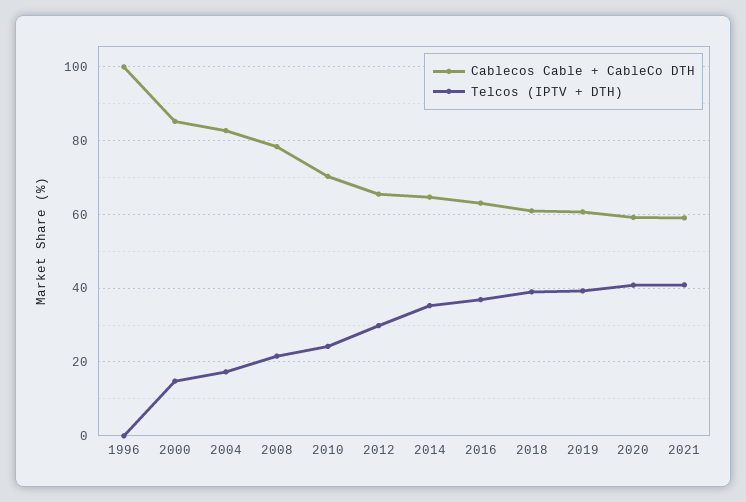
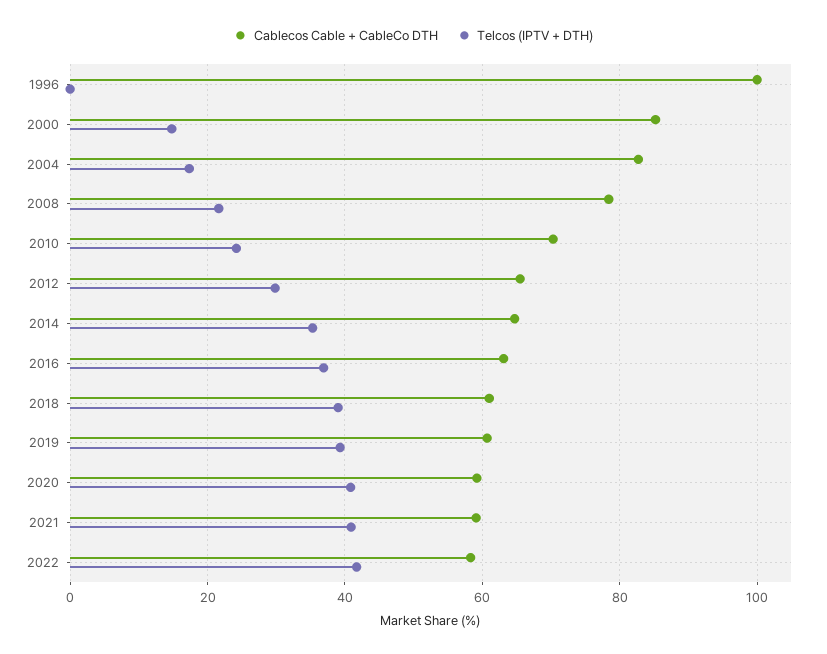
Cablecos Cable + CableCo DTH, 2022: none -> 58
Telcos (IPTV + DTH), 2022: none -> 42

